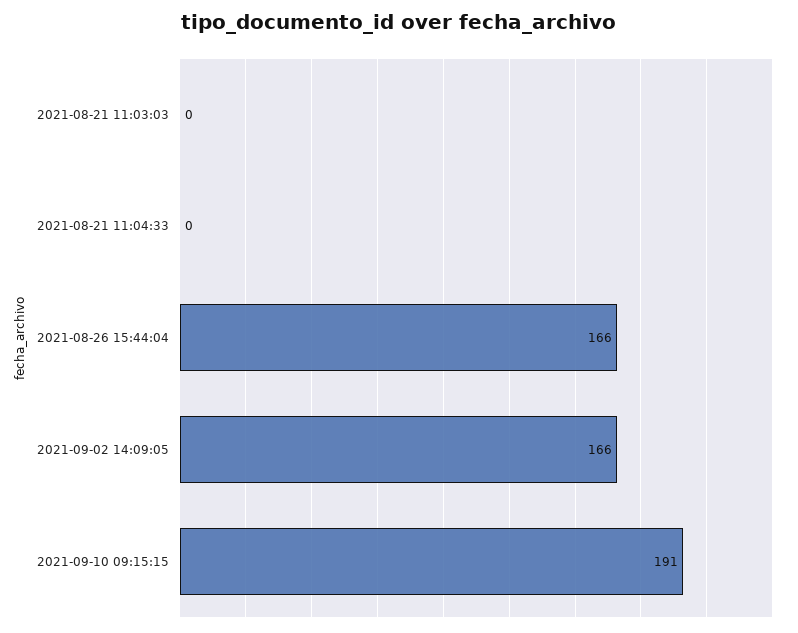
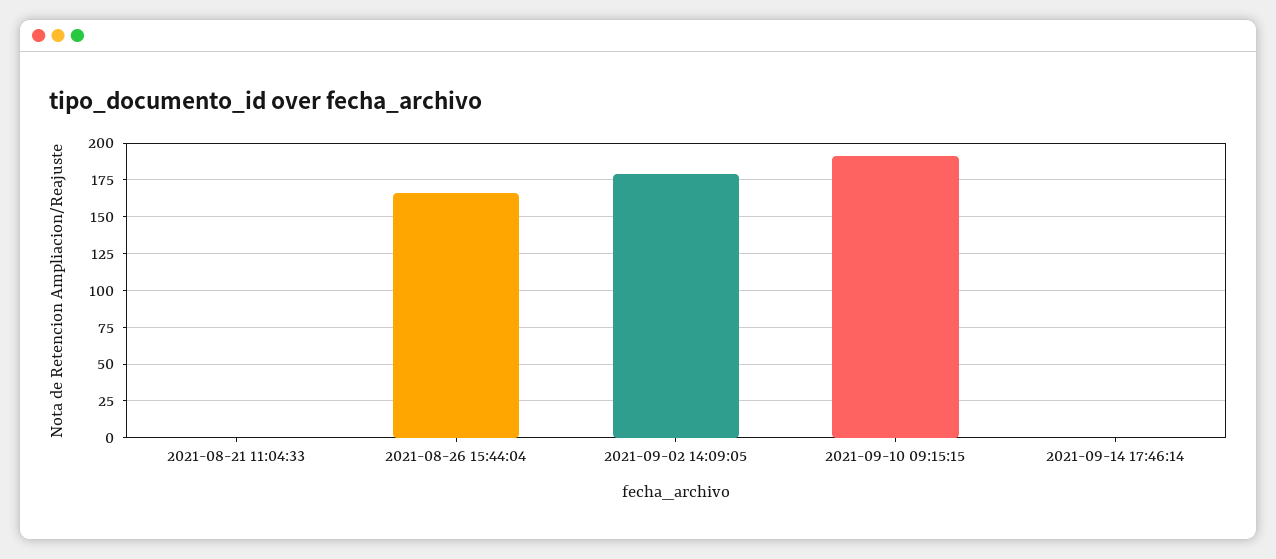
2021-08-21 11:03:03: 0 -> none
2021-09-02 14:09:05: 166 -> 180
2021-09-14 17:46:14: none -> 0

